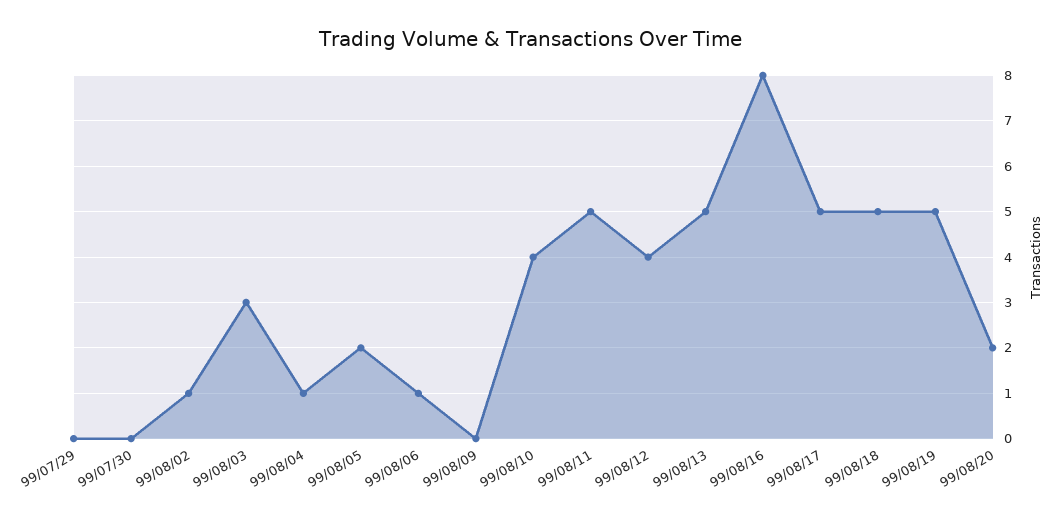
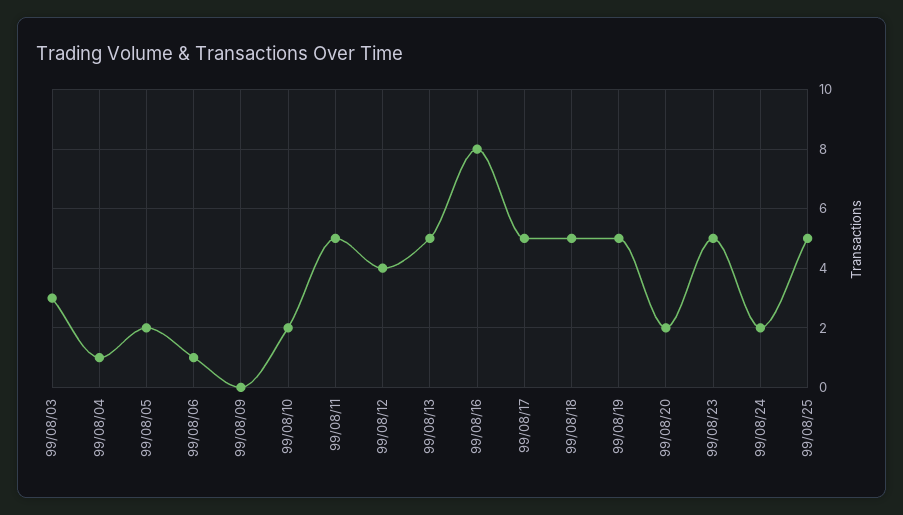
99/07/29: 0 -> none
99/07/30: 0 -> none
99/08/02: 1 -> none
99/08/10: 4 -> 2
99/08/23: none -> 5
99/08/24: none -> 2
99/08/25: none -> 5

